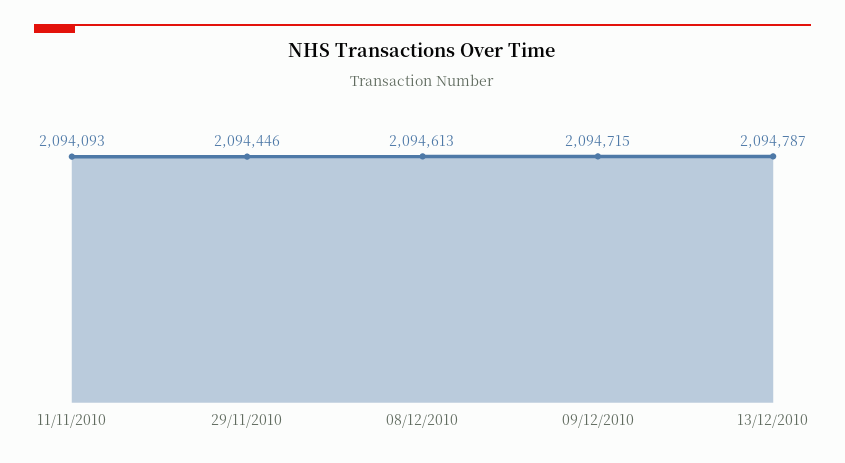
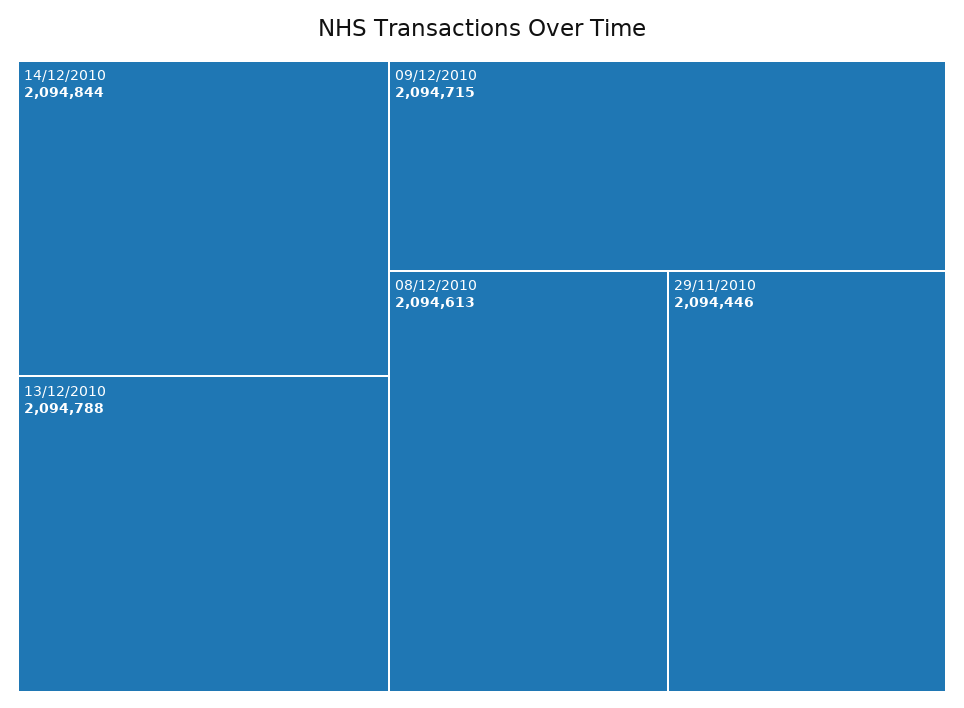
11/11/2010: 2094093 -> none
13/12/2010: 2094787 -> 2094788
14/12/2010: none -> 2094844

